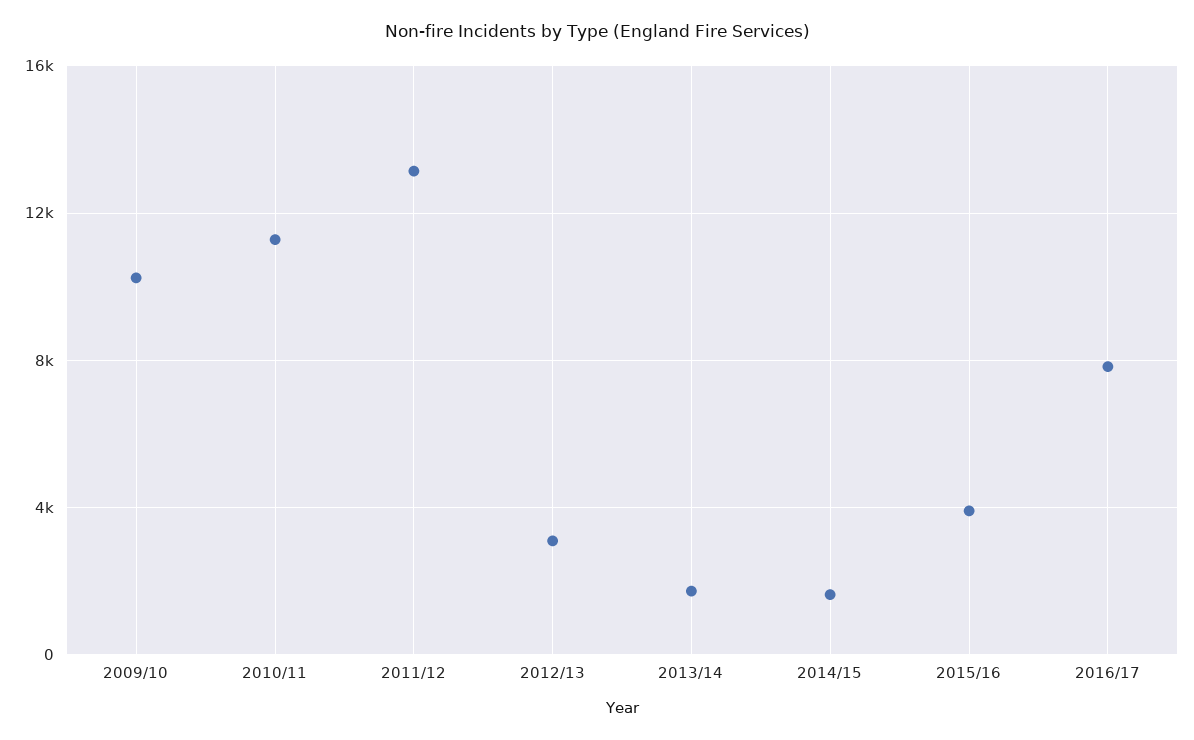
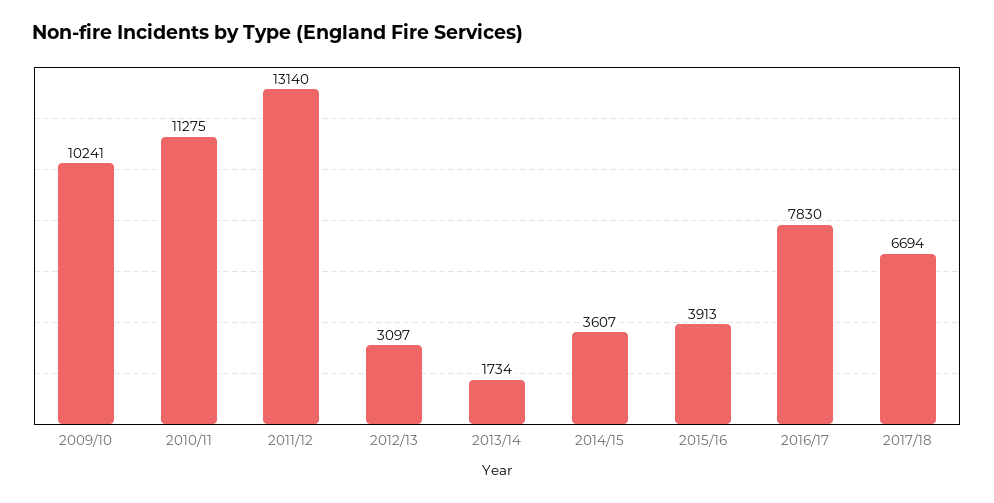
2014/15: 1500 -> 3607
2017/18: none -> 6694

